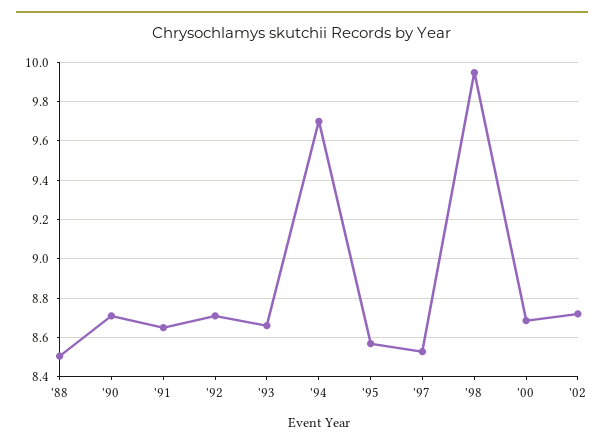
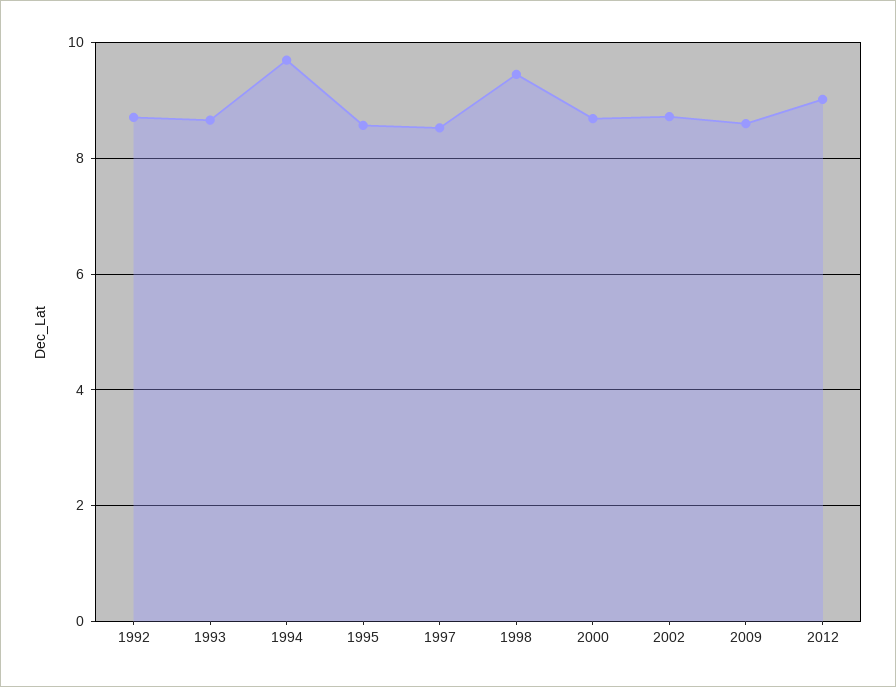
'88: 8.5 -> none
'90: 8.7 -> none
'91: 8.65 -> none
'98: 9.95 -> 9.4
2009: none -> 8.6
2012: none -> 9

